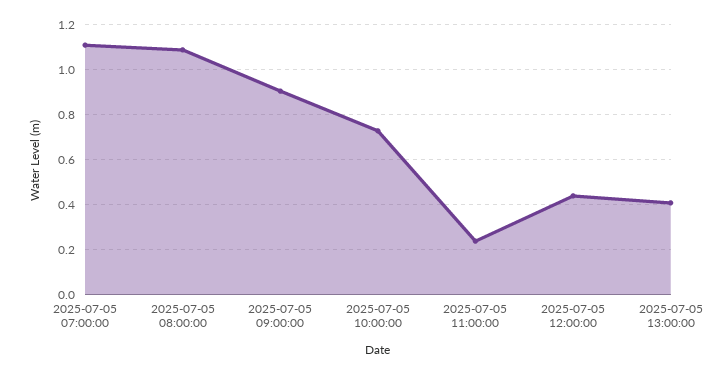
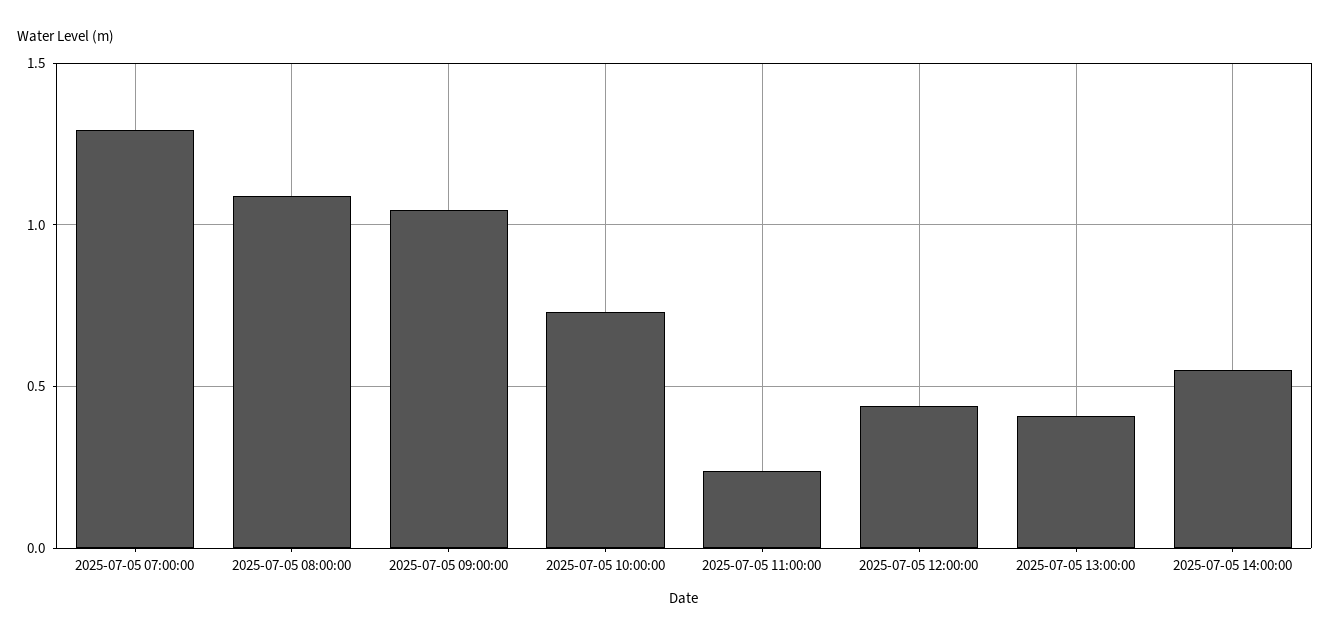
2025-07-05 07:00:00: 1.1 -> 1.3
2025-07-05 09:00:00: 0.9 -> 1.05
2025-07-05 14:00:00: none -> 0.55

